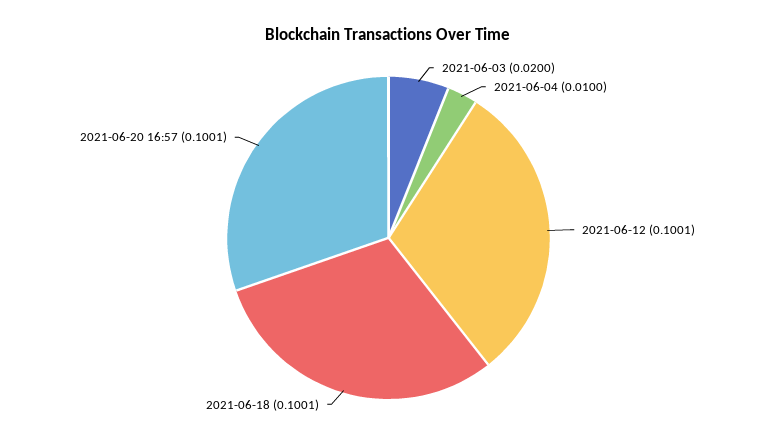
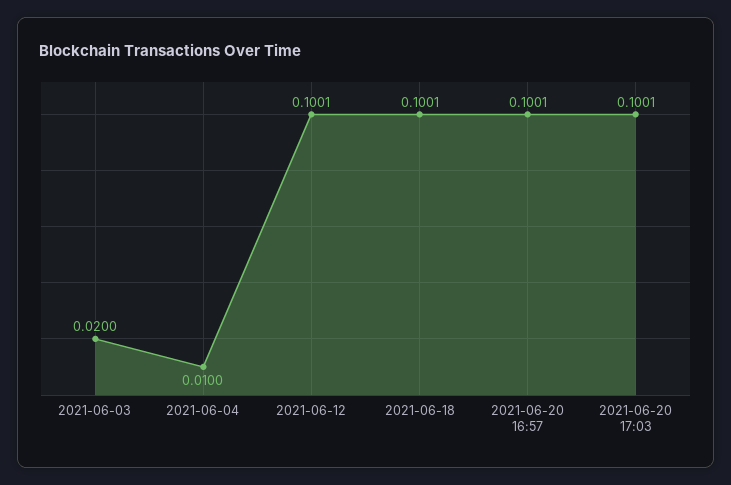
2021-06-20 17:03: none -> 0.1001

